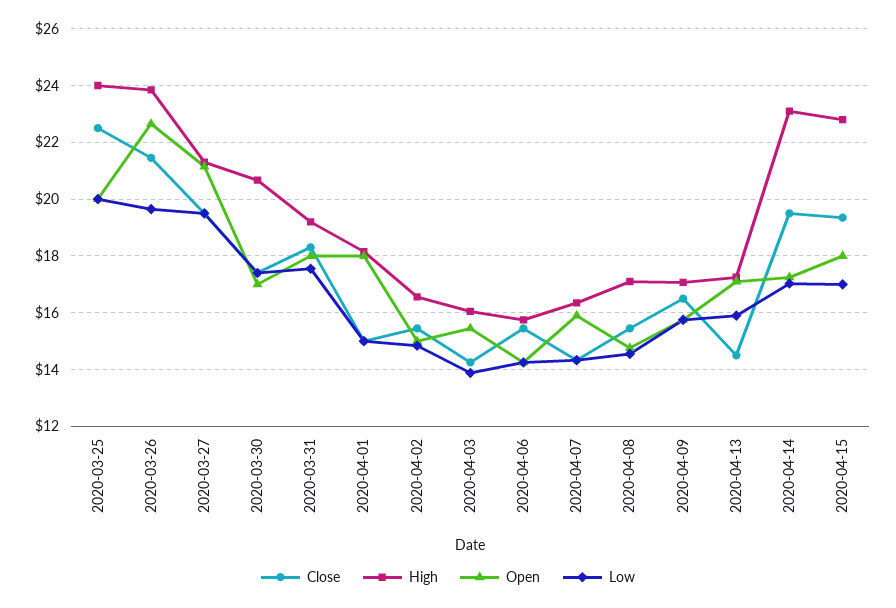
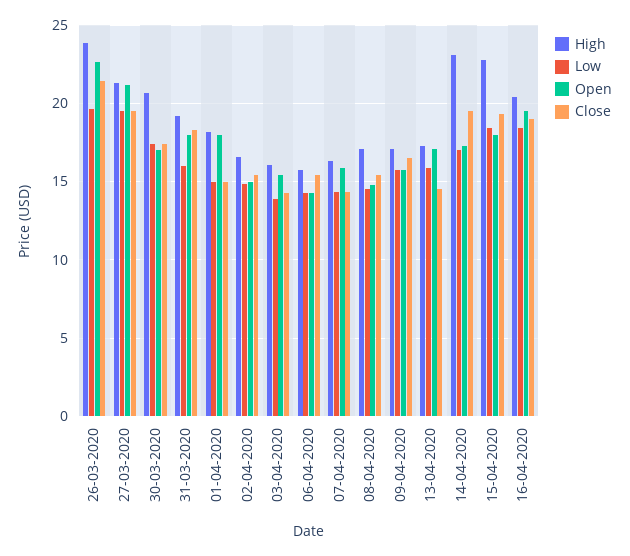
Close, 2020-03-25: 22.5 -> none
High, 2020-03-25: 24 -> none
Open, 2020-03-25: 20 -> none
Low, 2020-03-25: 20 -> none
Low, 2020-03-31: 17.5 -> 16
Low, 2020-04-15: 17 -> 18.5
High, 16-04-2020: none -> 20.5
Low, 16-04-2020: none -> 18.5
Open, 16-04-2020: none -> 19.5
Close, 16-04-2020: none -> 19

